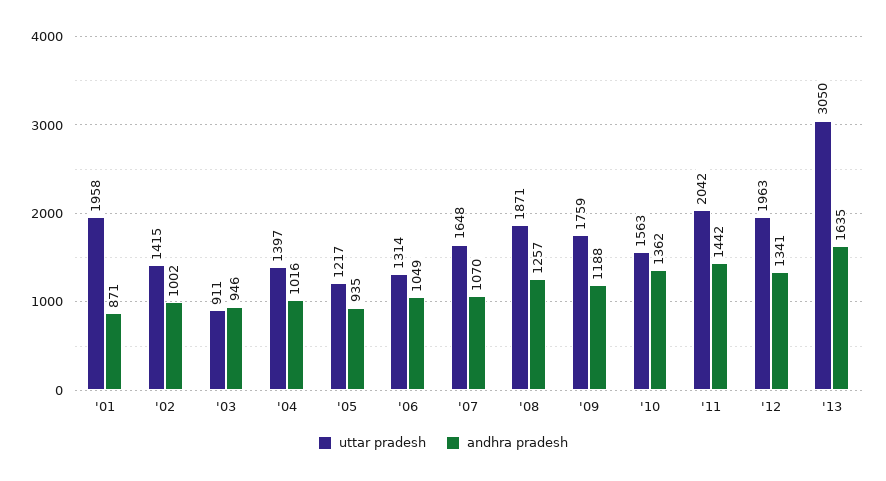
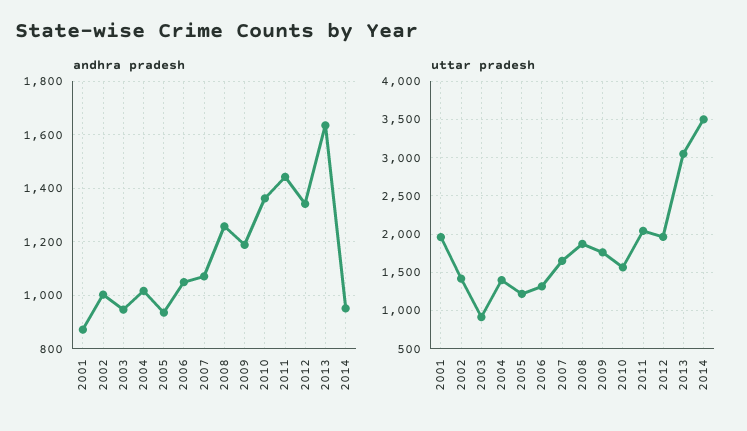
andhra pradesh, 2014: none -> 950
uttar pradesh, 2014: none -> 3500

